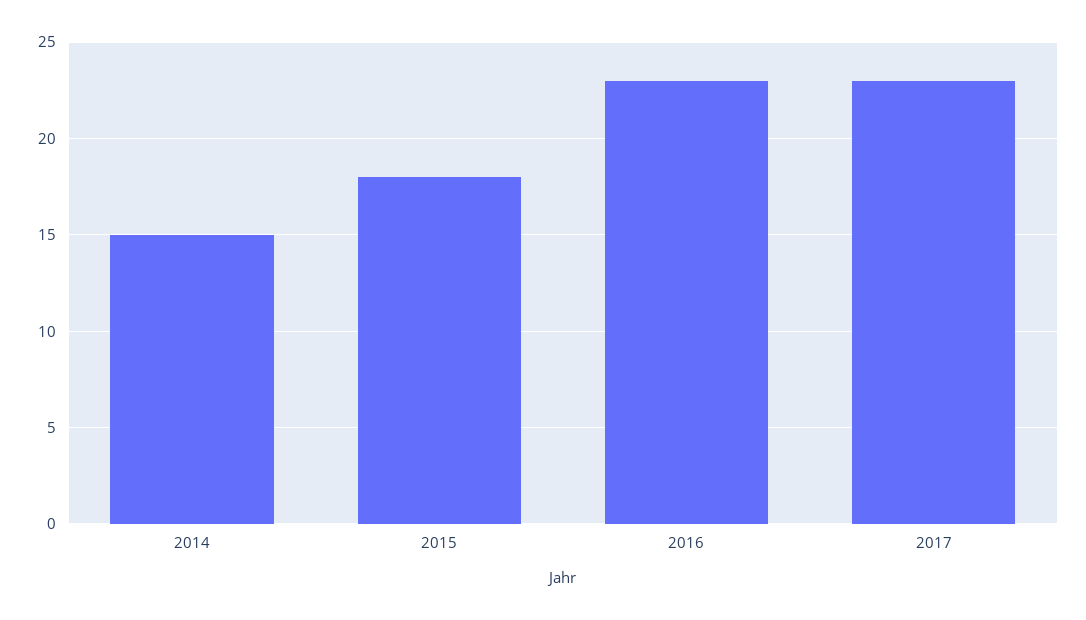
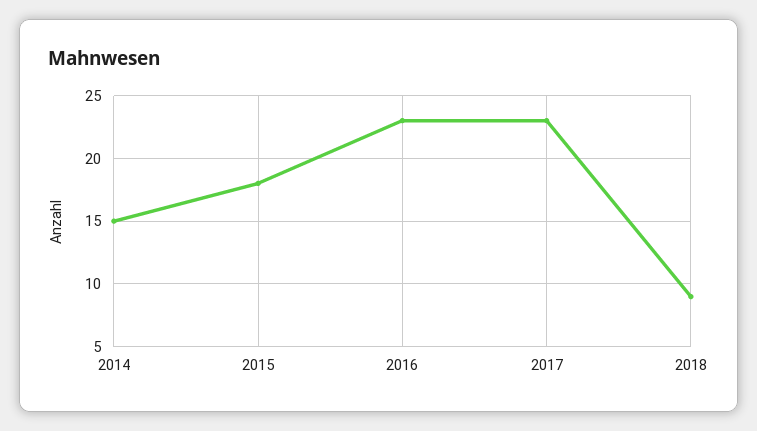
2018: none -> 9

